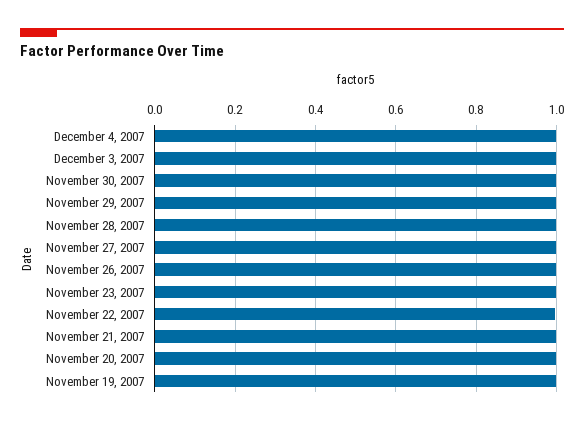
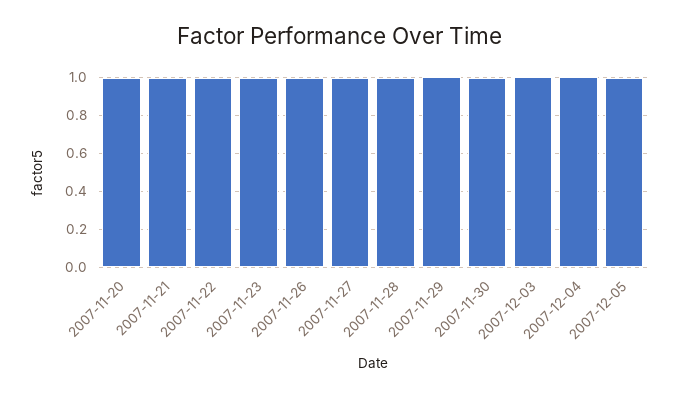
November 19, 2007: 1 -> none
2007-12-05: none -> 1

